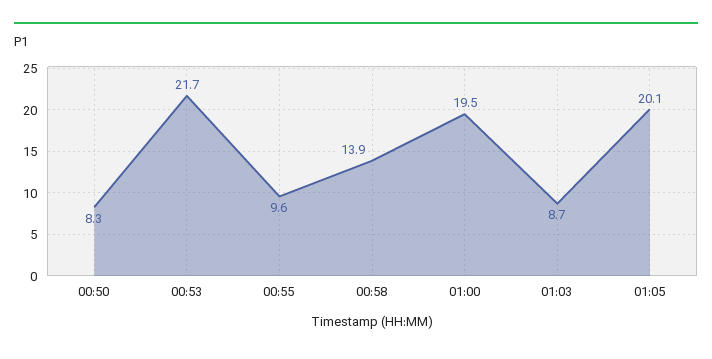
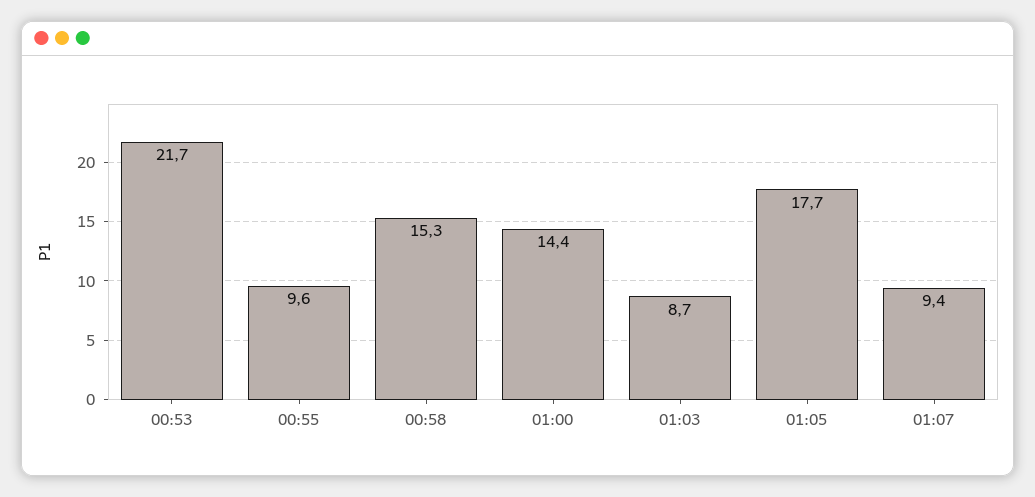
00:50: 8.3 -> none
00:58: 13.9 -> 15.3
01:00: 19.5 -> 14.4
01:05: 20.1 -> 17.7
01:07: none -> 9.4

